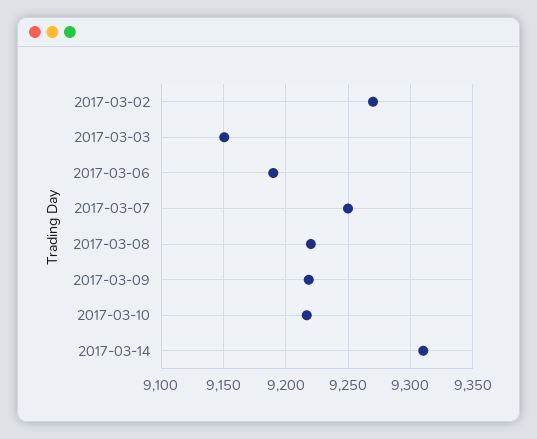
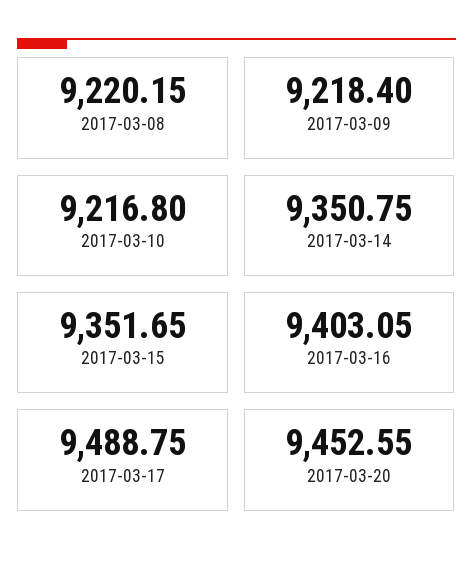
2017-03-02: 9270 -> none
2017-03-03: 9150 -> none
2017-03-06: 9190 -> none
2017-03-07: 9250 -> none
2017-03-14: 9310 -> 9350.75
2017-03-15: none -> 9351.65
2017-03-16: none -> 9403.05
2017-03-17: none -> 9488.75
2017-03-20: none -> 9452.55

